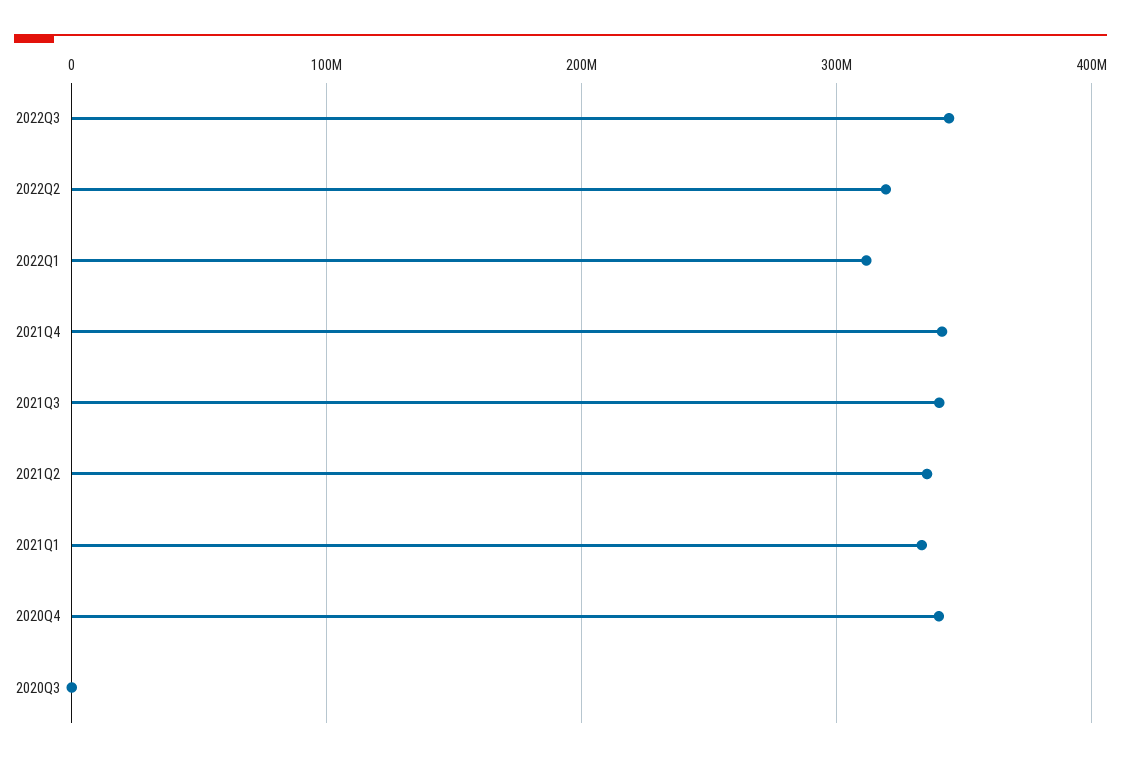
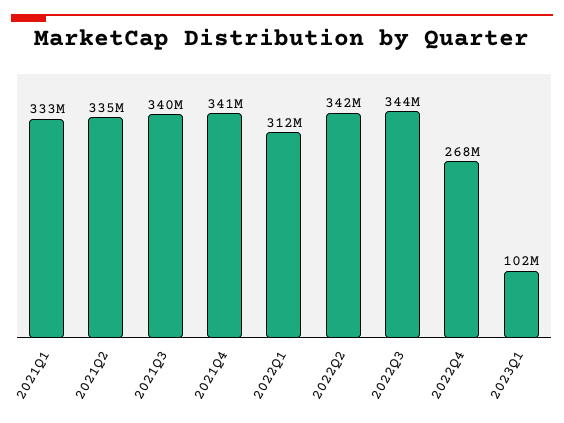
2022Q2: 320000000 -> 342000000
2020Q4: 340000000 -> none
2020Q3: 0 -> none
2022Q4: none -> 268000000
2023Q1: none -> 102000000

